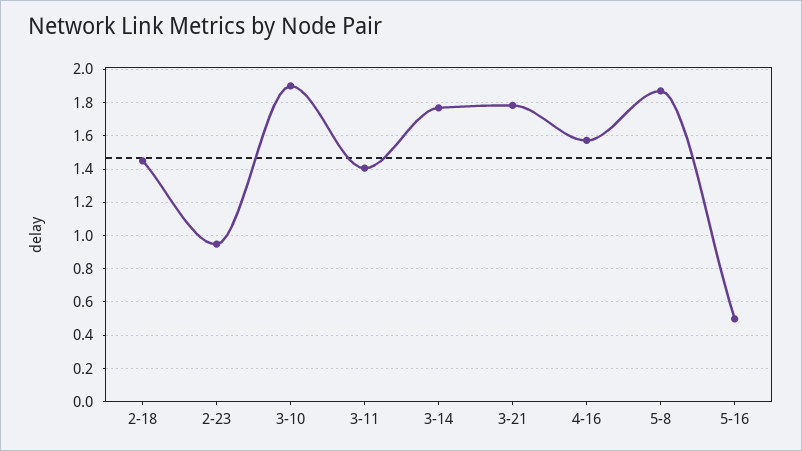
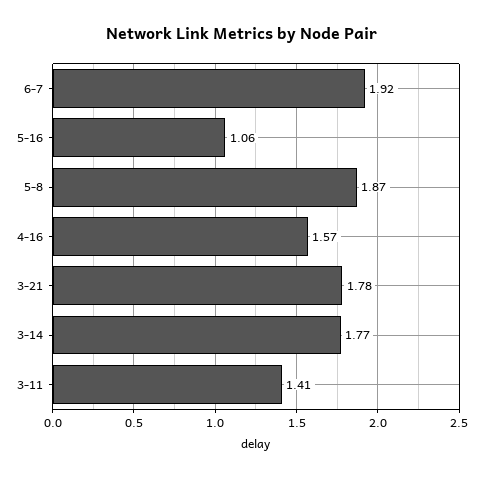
2-18: 1.45 -> none
2-23: 0.95 -> none
3-10: 1.9 -> none
5-16: 0.5 -> 1.06
6-7: none -> 1.92

